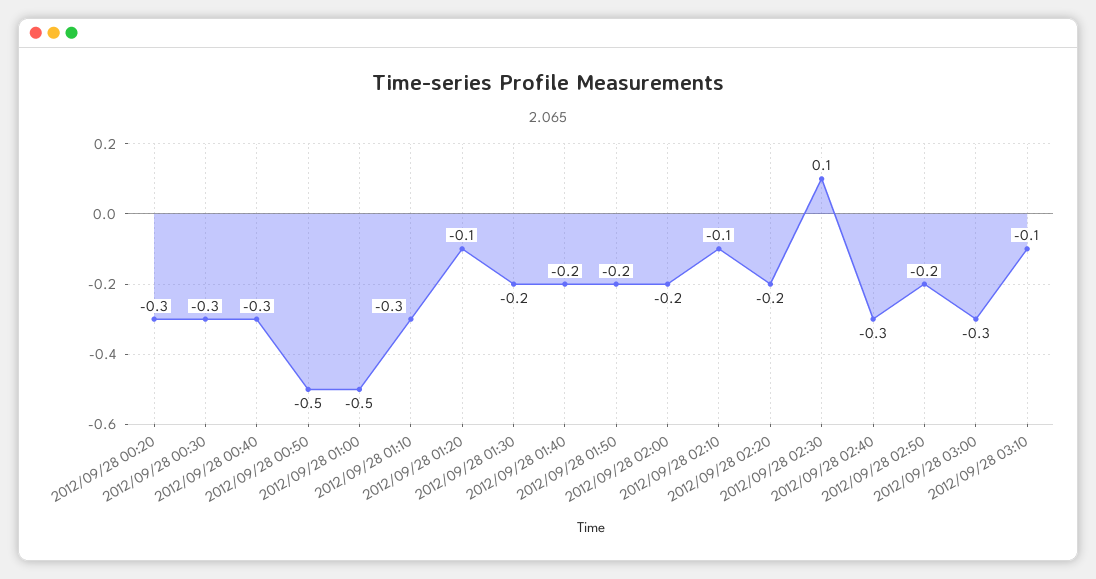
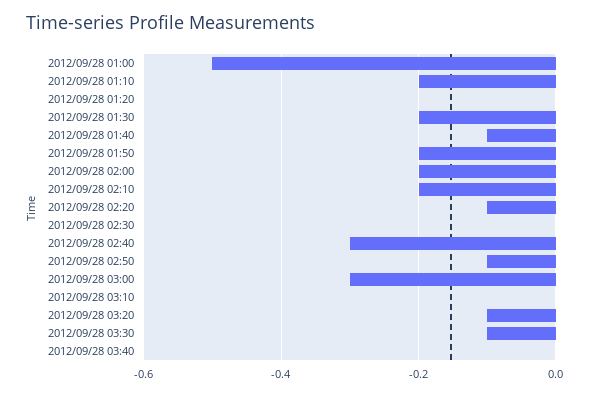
2012/09/28 00:20: -0.3 -> none
2012/09/28 00:30: -0.3 -> none
2012/09/28 00:40: -0.3 -> none
2012/09/28 00:50: -0.5 -> none
2012/09/28 01:10: -0.3 -> -0.2
2012/09/28 01:20: -0.1 -> 0
2012/09/28 01:40: -0.2 -> -0.1
2012/09/28 02:10: -0.1 -> -0.2
2012/09/28 02:20: -0.2 -> -0.1
2012/09/28 02:30: 0.1 -> 0
2012/09/28 02:50: -0.2 -> -0.1
2012/09/28 03:10: -0.1 -> 0
2012/09/28 03:20: none -> -0.1
2012/09/28 03:30: none -> -0.1
2012/09/28 03:40: none -> 0

